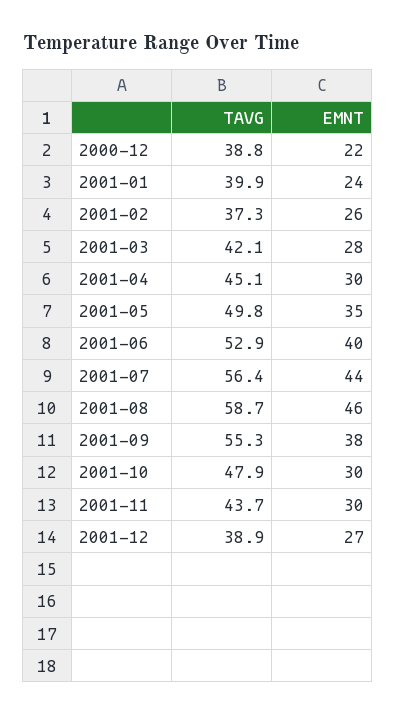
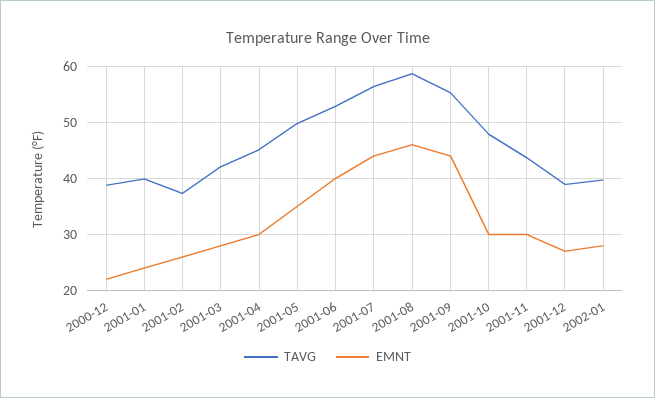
EMNT, 2001-09: 38 -> 44
TAVG, 2002-01: none -> 40
EMNT, 2002-01: none -> 28

